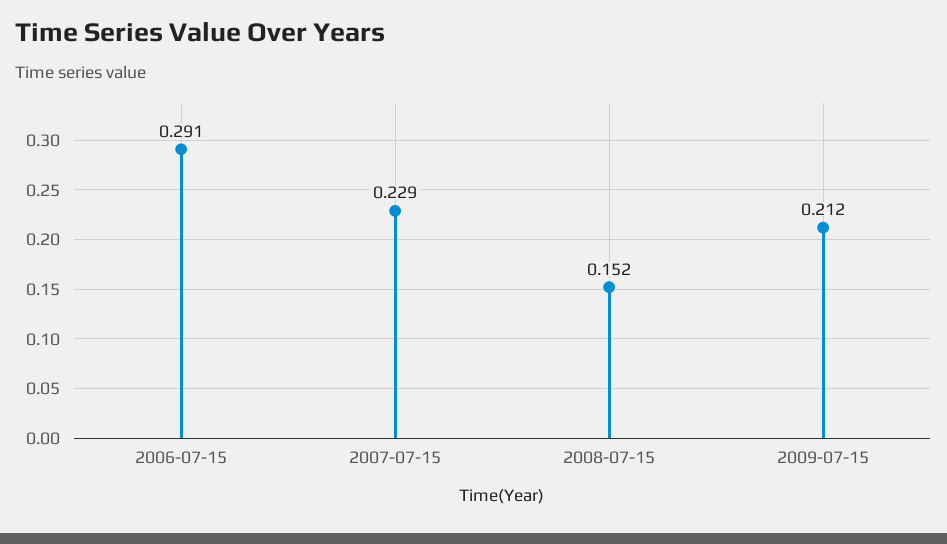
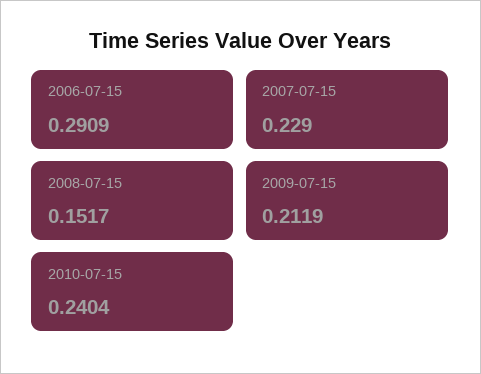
2010-07-15: none -> 0.2404

